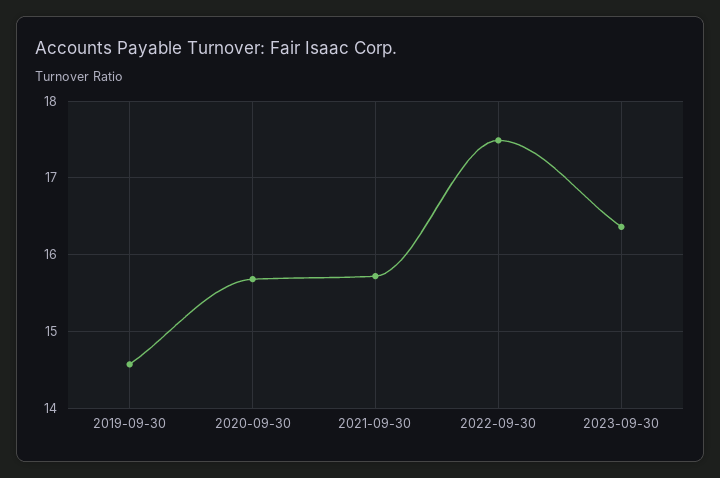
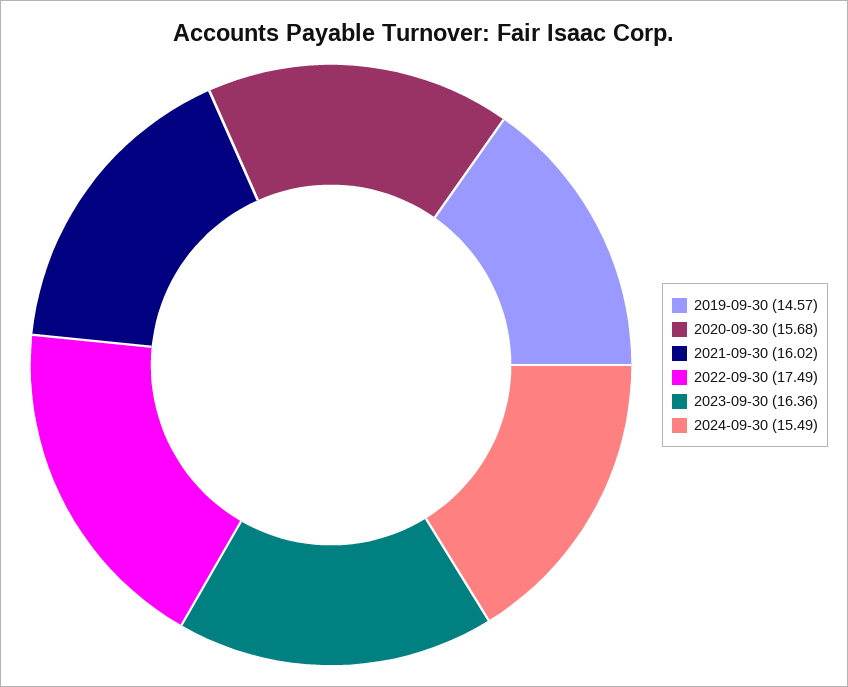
2021-09-30: 15.7 -> 16.02
2024-09-30: none -> 15.49

